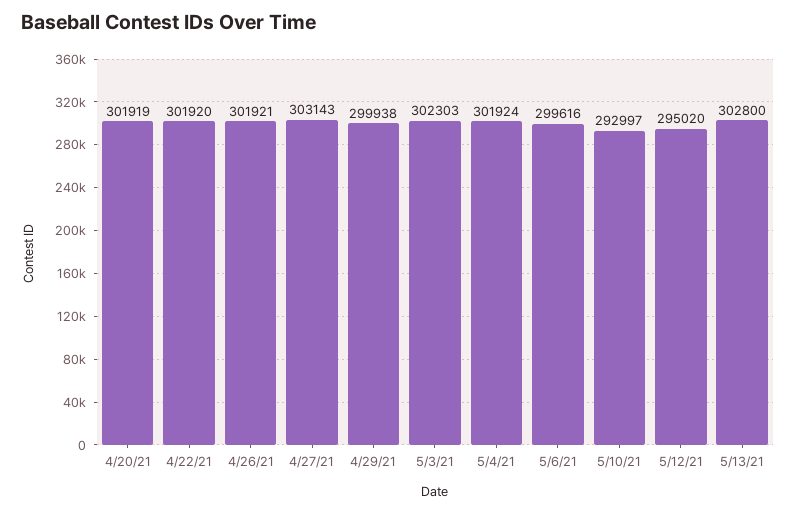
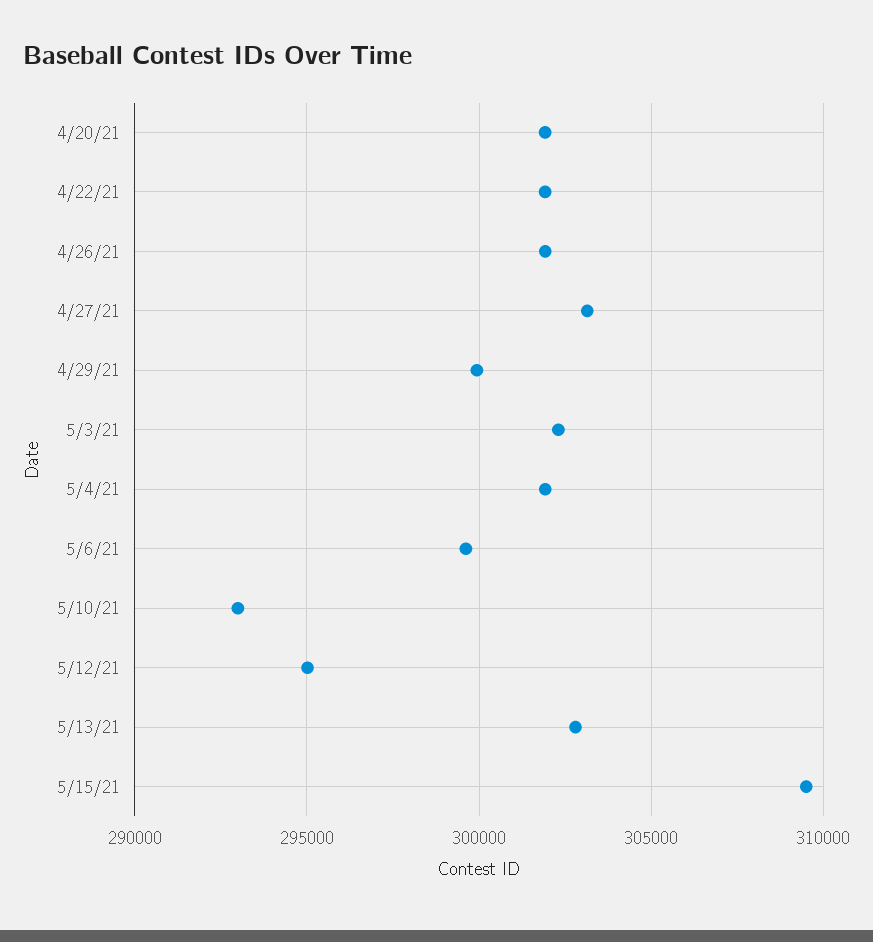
5/15/21: none -> 309500

